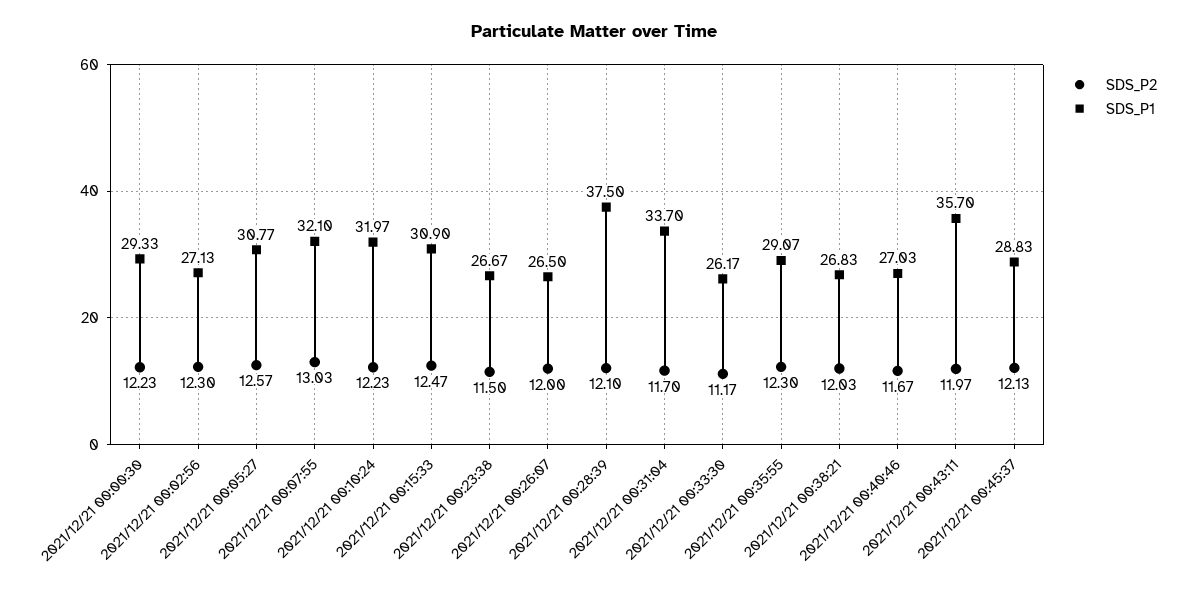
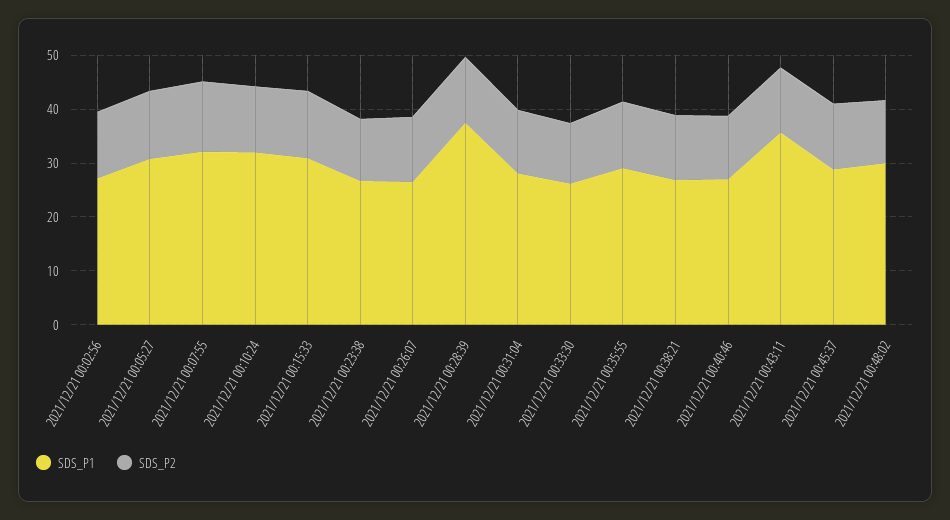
SDS_P2, 2021/12/21 00:00:30: 12.23 -> none
SDS_P1, 2021/12/21 00:00:30: 29.33 -> none
SDS_P1, 2021/12/21 00:31:04: 33.7 -> 28
SDS_P1, 2021/12/21 00:48:02: none -> 30
SDS_P2, 2021/12/21 00:48:02: none -> 12

